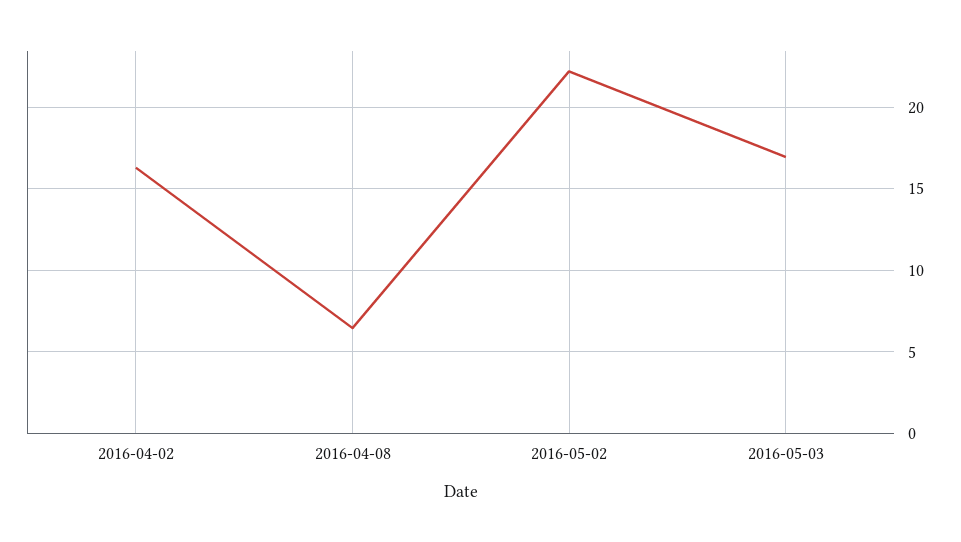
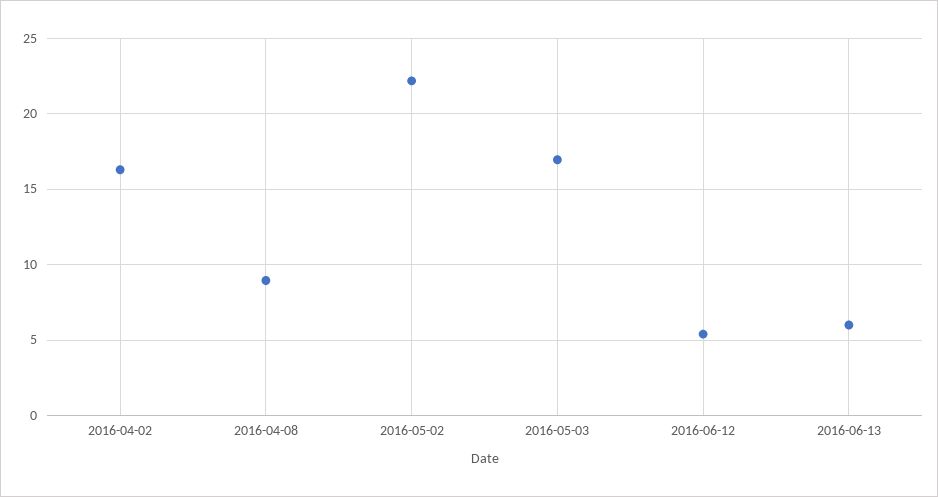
2016-04-08: 6.5 -> 9
2016-06-12: none -> 5.5
2016-06-13: none -> 6

